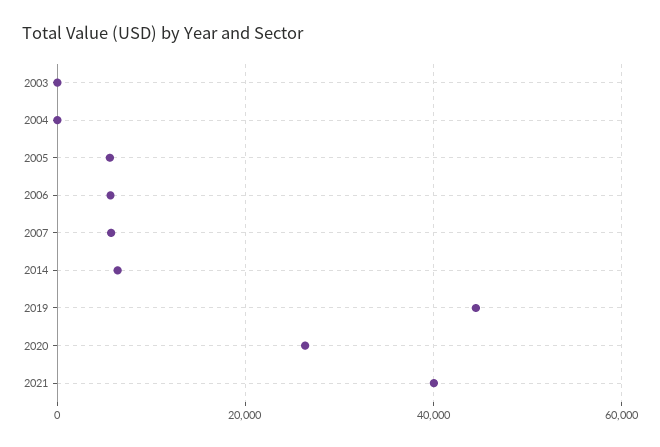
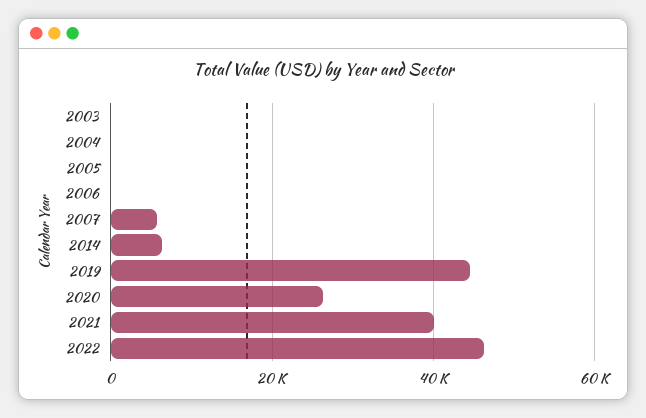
2005: 6000 -> 0
2006: 6000 -> 0
2022: none -> 46000

